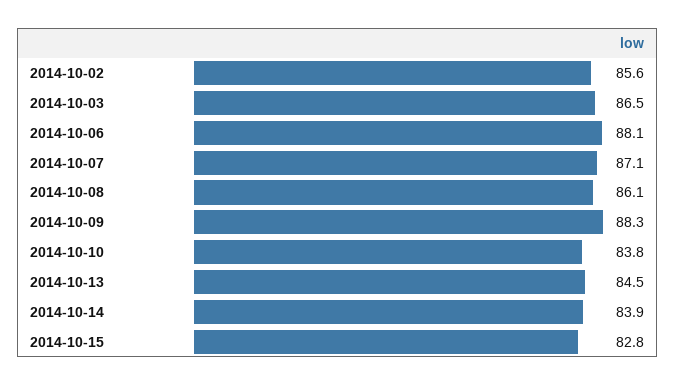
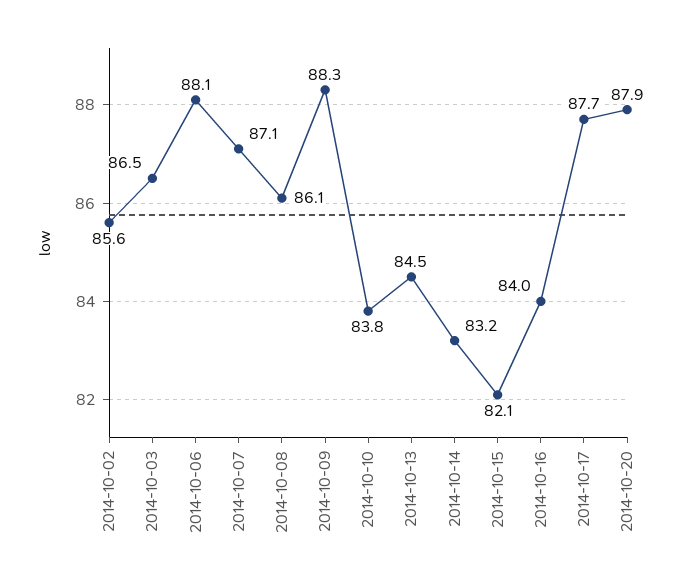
2014-10-14: 83.9 -> 83.2
2014-10-15: 82.8 -> 82.1
2014-10-16: none -> 84
2014-10-17: none -> 87.7
2014-10-20: none -> 87.9

